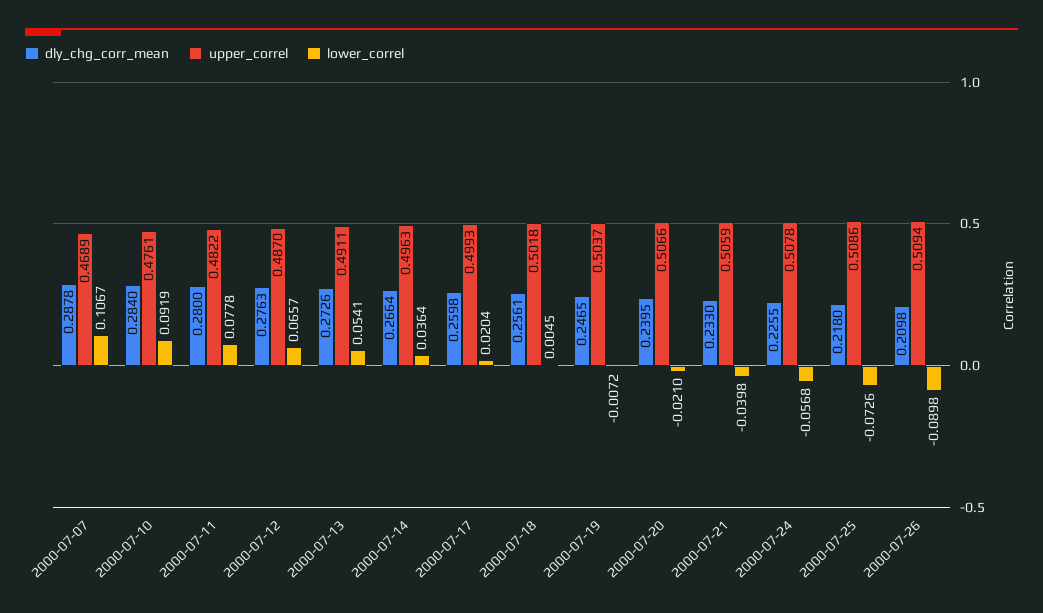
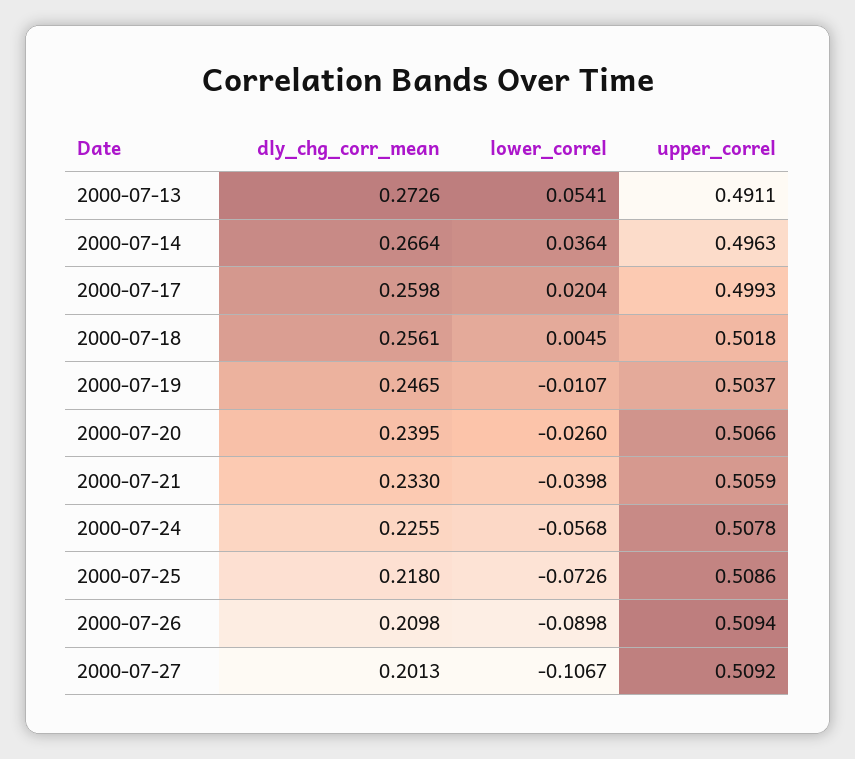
dly_chg_corr_mean, 2000-07-07: 0.2878 -> none
upper_correl, 2000-07-07: 0.4689 -> none
lower_correl, 2000-07-07: 0.1067 -> none
dly_chg_corr_mean, 2000-07-10: 0.284 -> none
upper_correl, 2000-07-10: 0.4761 -> none
lower_correl, 2000-07-10: 0.0919 -> none
dly_chg_corr_mean, 2000-07-11: 0.28 -> none
upper_correl, 2000-07-11: 0.4822 -> none
lower_correl, 2000-07-11: 0.0778 -> none
dly_chg_corr_mean, 2000-07-12: 0.2763 -> none
upper_correl, 2000-07-12: 0.487 -> none
lower_correl, 2000-07-12: 0.0657 -> none
lower_correl, 2000-07-19: -0.0072 -> -0.0107
lower_correl, 2000-07-20: -0.021 -> -0.026
dly_chg_corr_mean, 2000-07-27: none -> 0.2013
lower_correl, 2000-07-27: none -> -0.1067
upper_correl, 2000-07-27: none -> 0.5092

